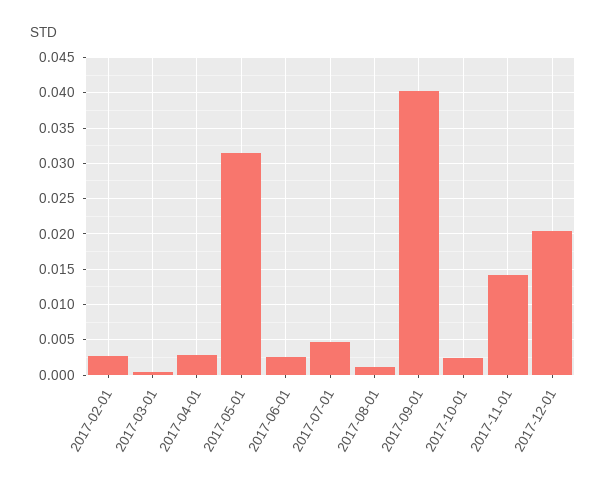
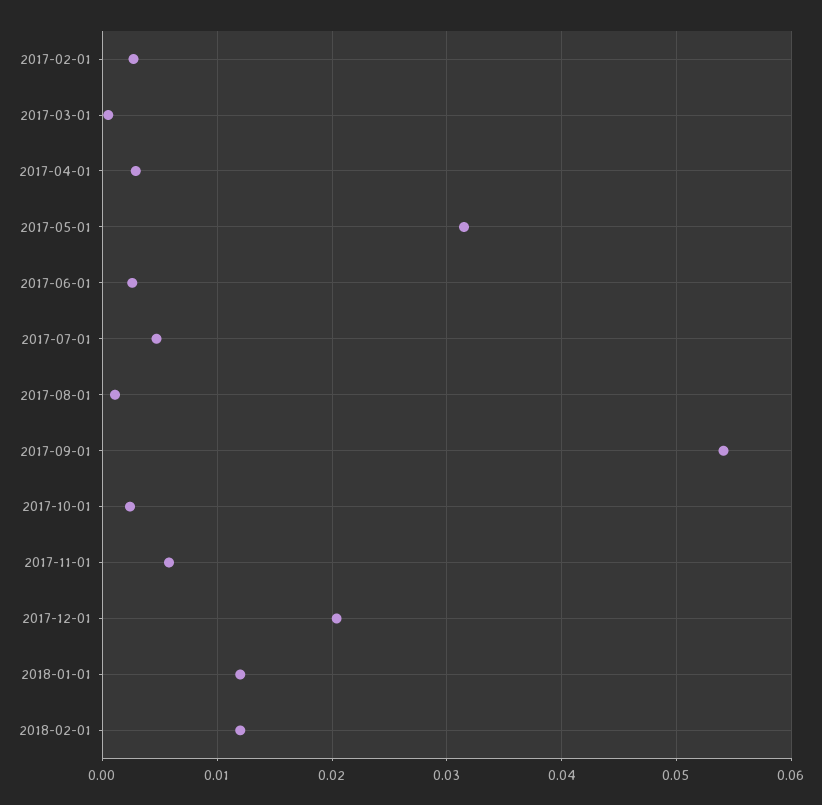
2017-09-01: 0.04 -> 0.054
2017-11-01: 0.014 -> 0.006
2018-01-01: none -> 0.012
2018-02-01: none -> 0.012

